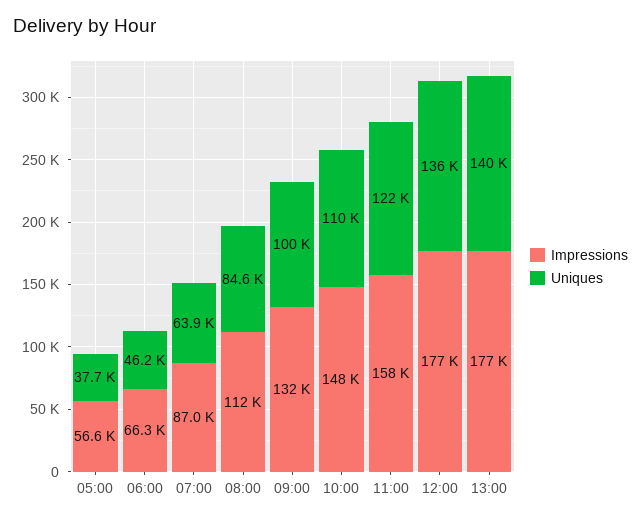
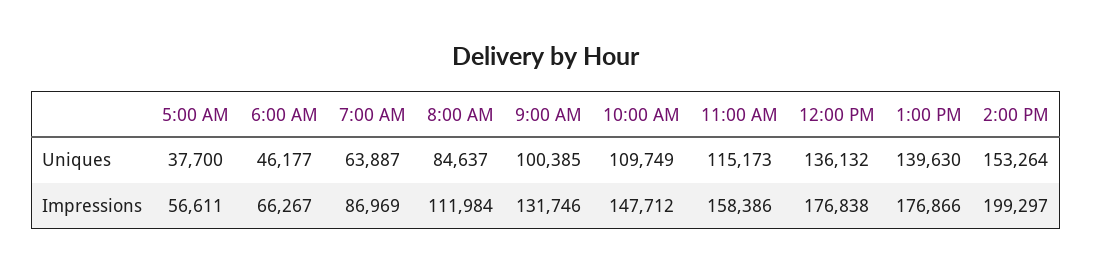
Uniques, 11:00: 122000 -> 115173
Uniques, 2:00 PM: none -> 153264
Impressions, 2:00 PM: none -> 199297

